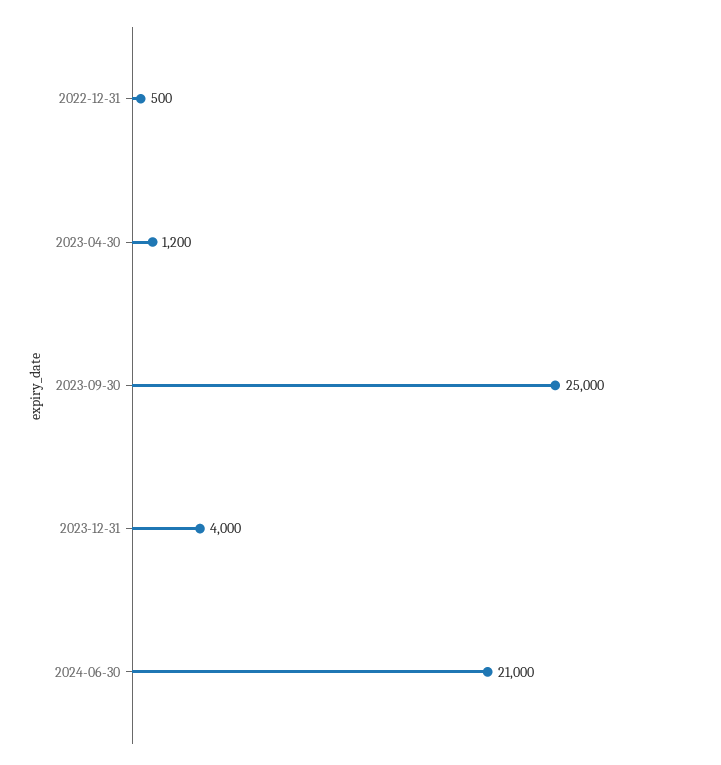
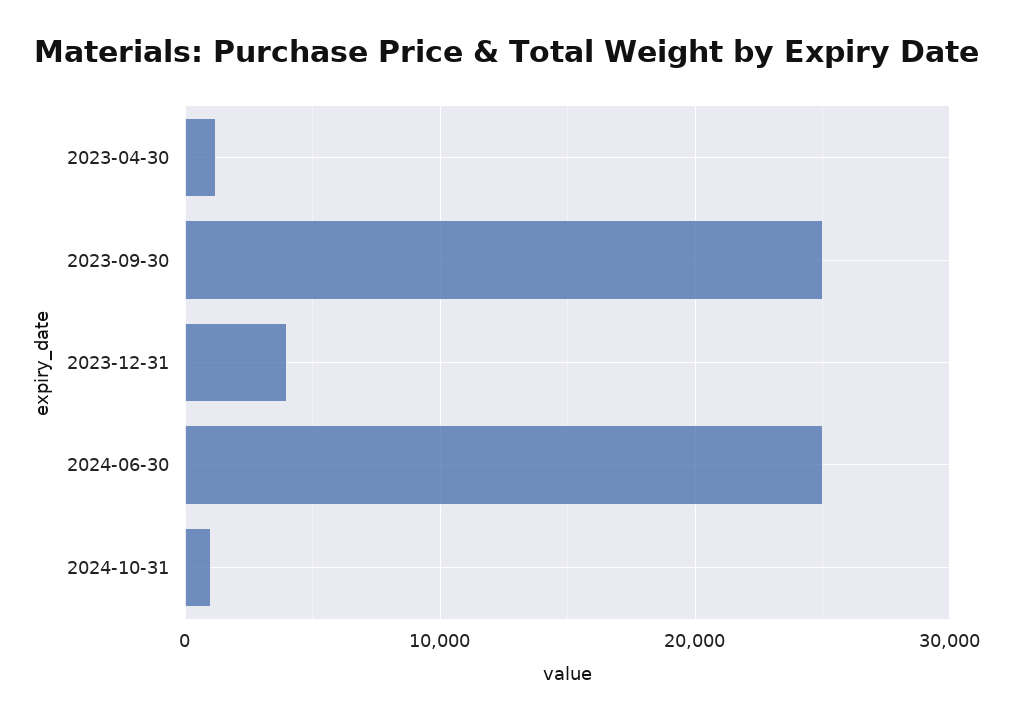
2022-12-31: 500 -> none
2024-06-30: 21000 -> 25000
2024-10-31: none -> 1000

